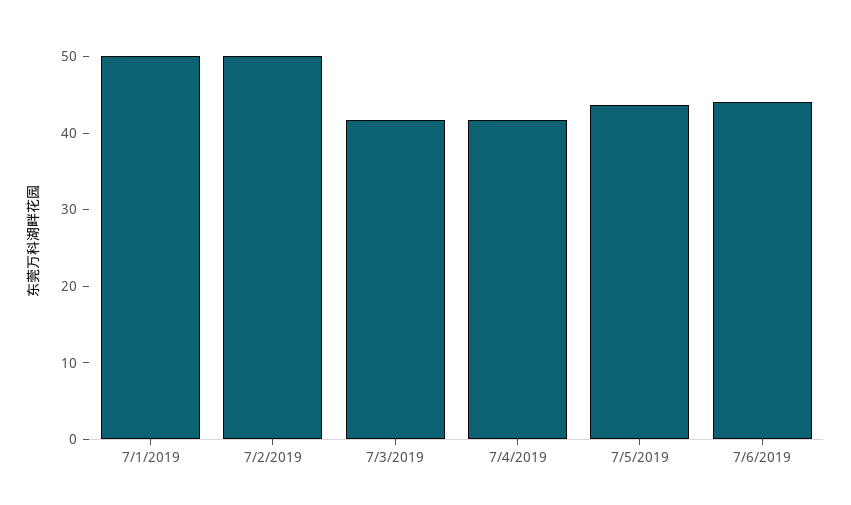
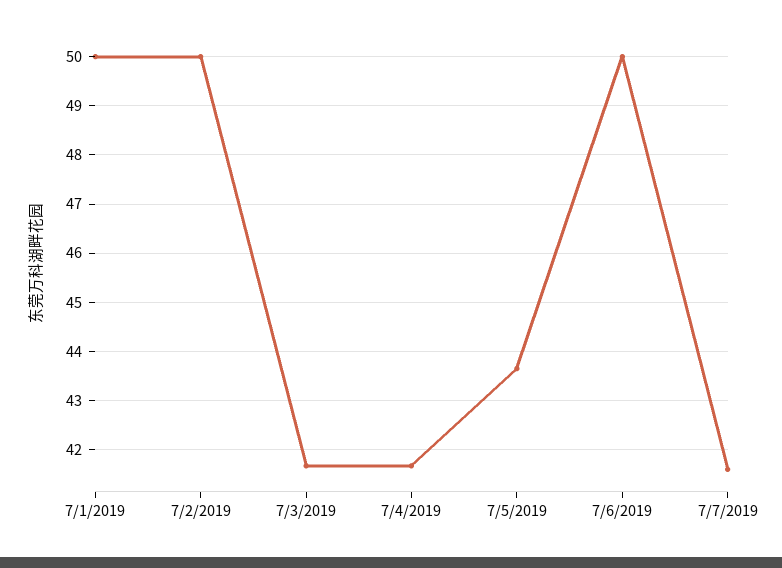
7/6/2019: 44 -> 50
7/7/2019: none -> 41.6

